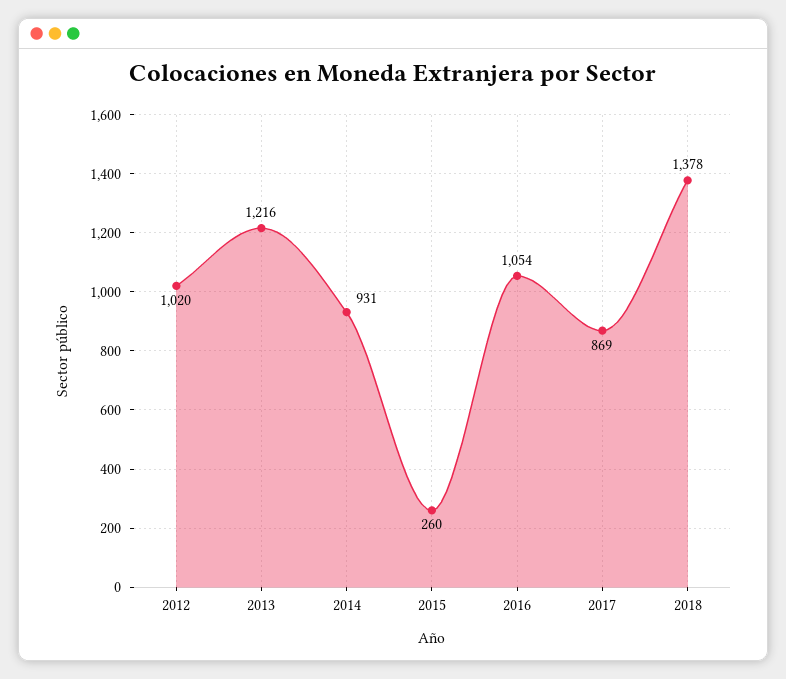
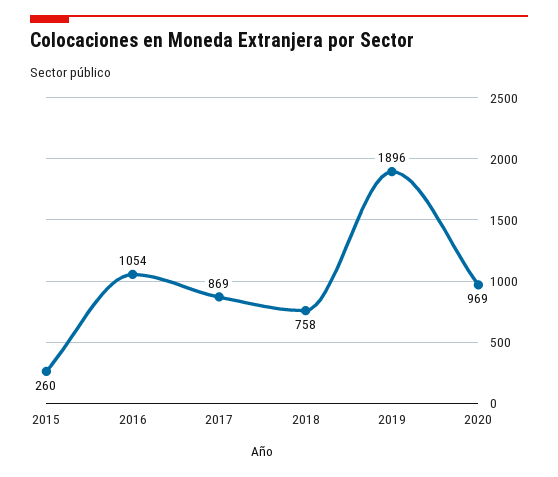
2012: 1020 -> none
2013: 1216 -> none
2014: 931 -> none
2018: 1378 -> 758
2019: none -> 1896
2020: none -> 969

